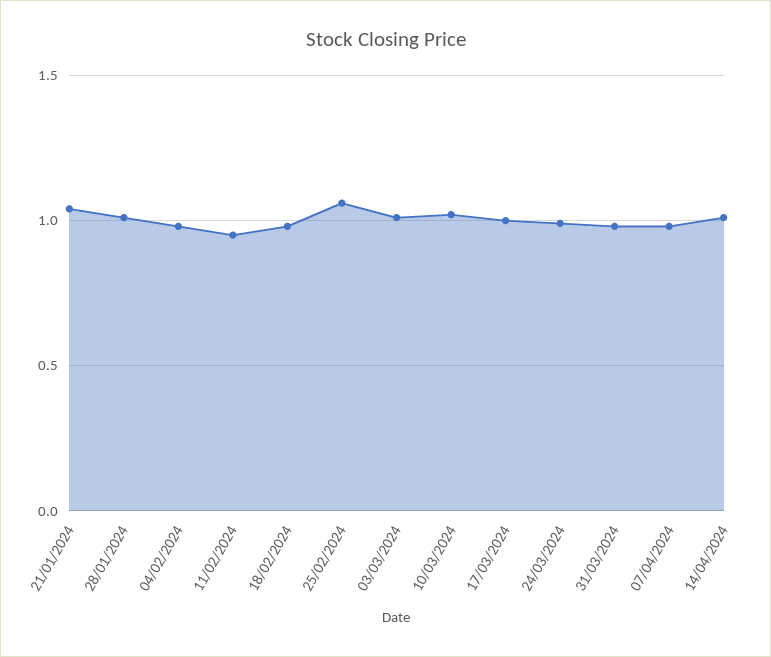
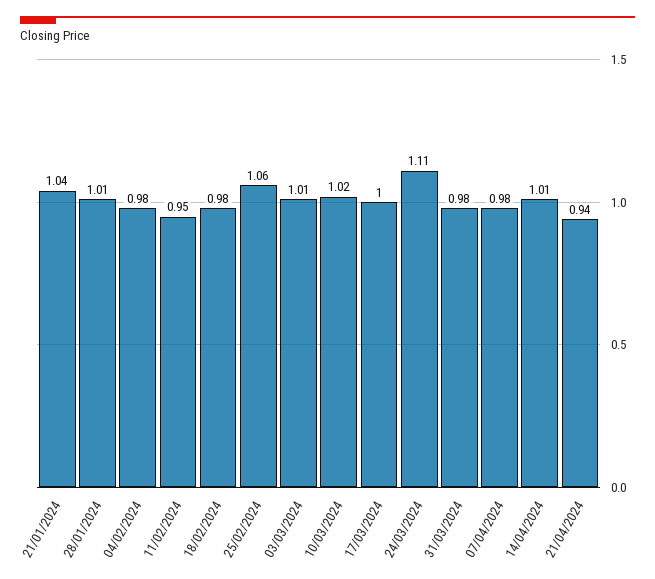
24/03/2024: 1 -> 1.11
21/04/2024: none -> 0.94

